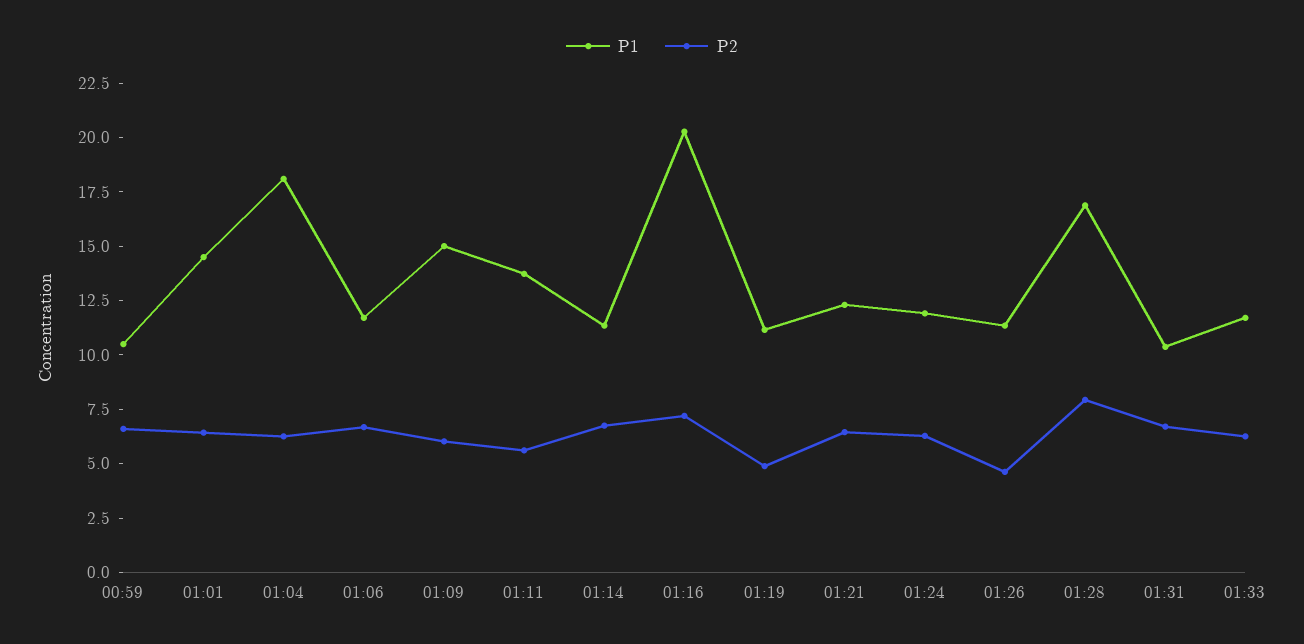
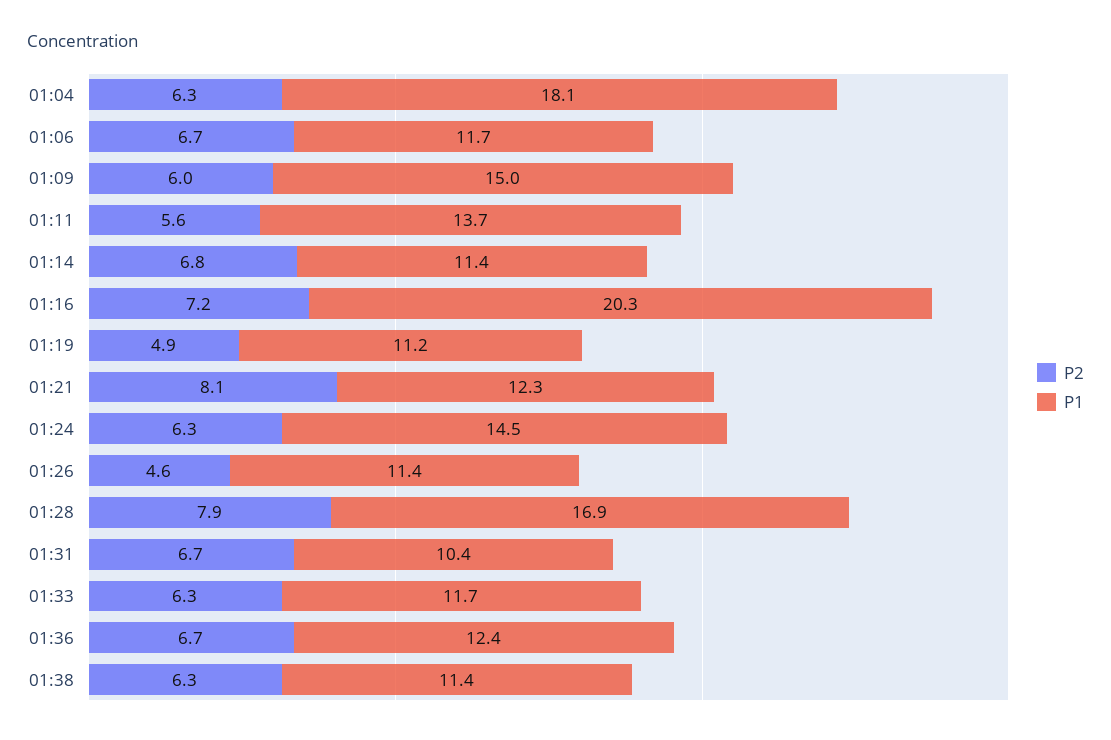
P1, 00:59: 10.5 -> none
P2, 00:59: 6.5 -> none
P1, 01:01: 14.5 -> none
P2, 01:01: 6.5 -> none
P2, 01:21: 6.5 -> 8.1
P1, 01:24: 12 -> 14.5
P2, 01:36: none -> 6.7
P1, 01:36: none -> 12.4
P2, 01:38: none -> 6.3
P1, 01:38: none -> 11.4

